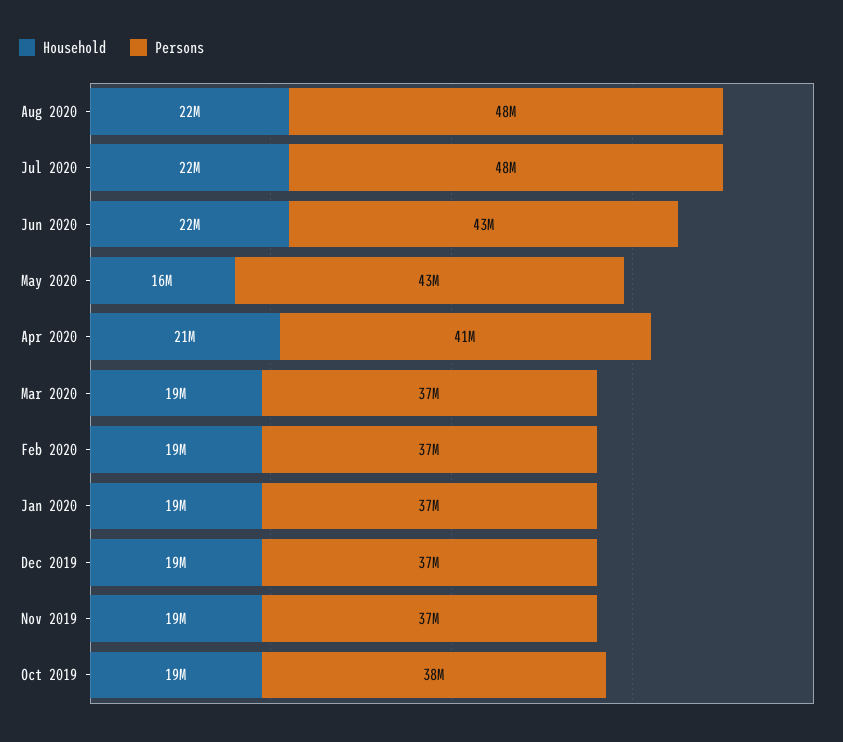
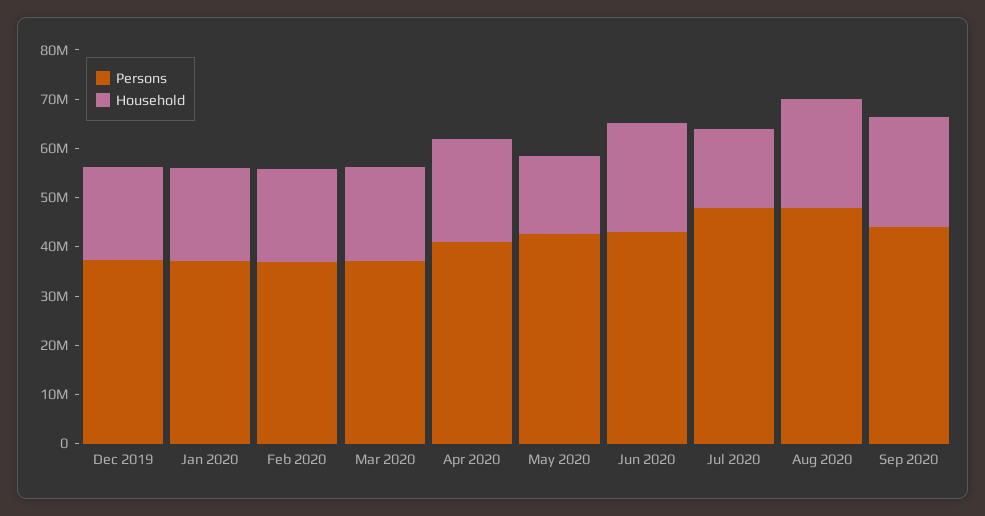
Household, Jul 2020: 22000000 -> 16000000
Household, Nov 2019: 19000000 -> none
Persons, Nov 2019: 37000000 -> none
Household, Oct 2019: 19000000 -> none
Persons, Oct 2019: 38000000 -> none
Persons, Sep 2020: none -> 44000000
Household, Sep 2020: none -> 22000000

